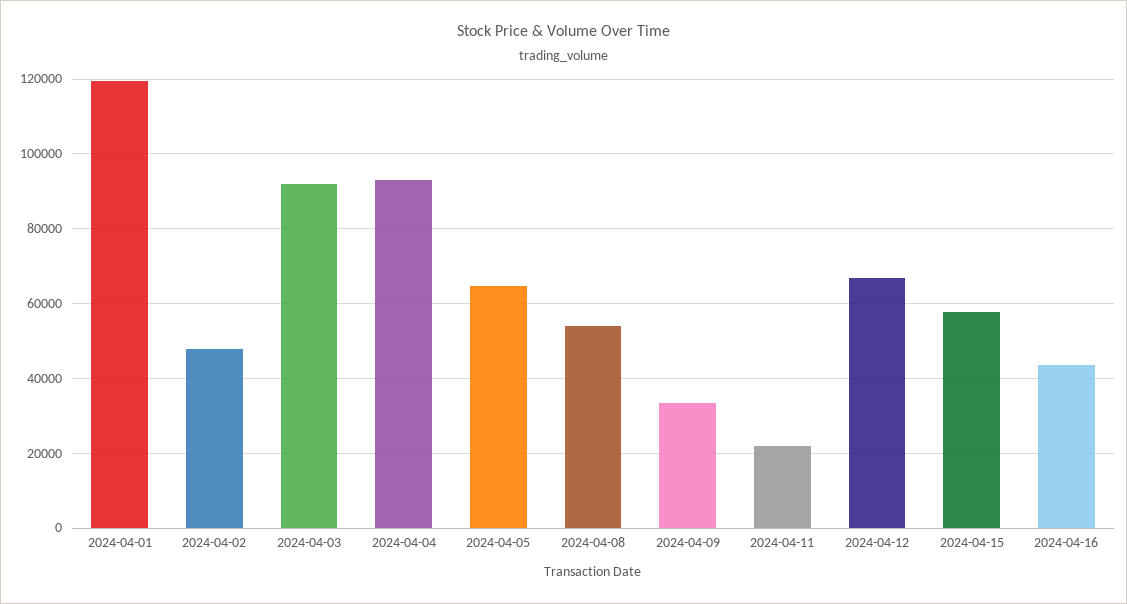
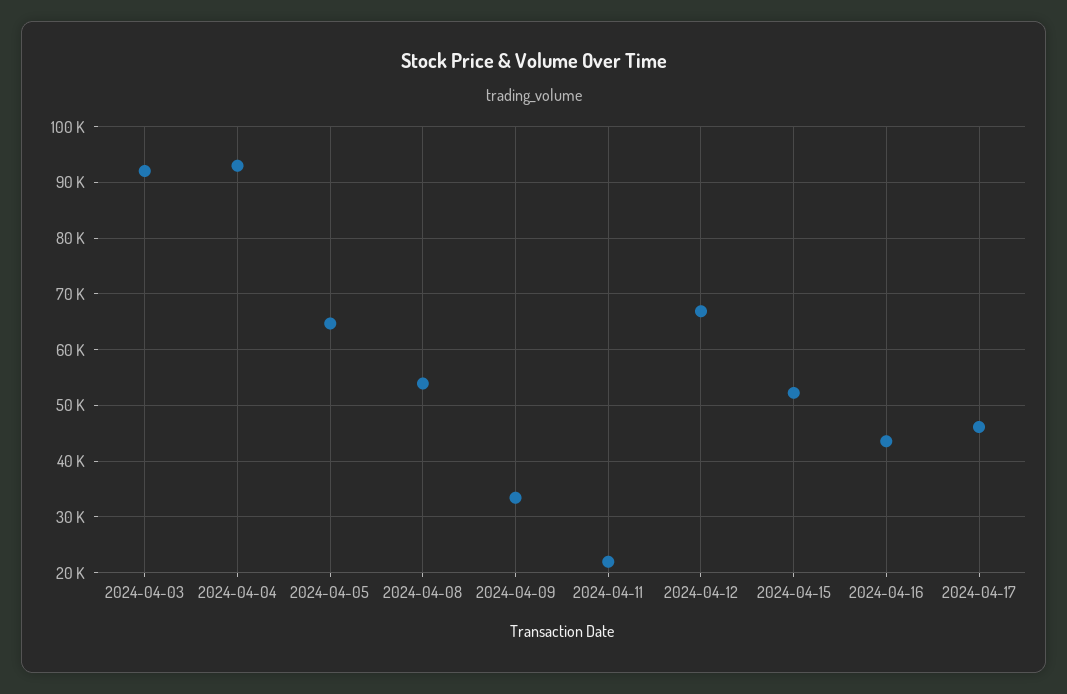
2024-04-01: 120000 -> none
2024-04-02: 48000 -> none
2024-04-15: 58000 -> 52000
2024-04-17: none -> 46000

